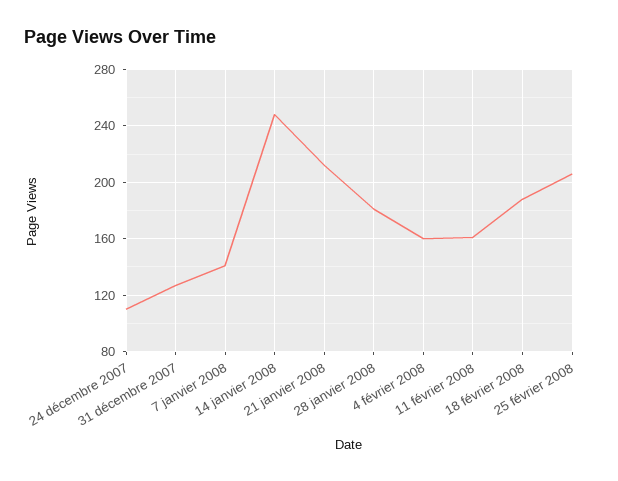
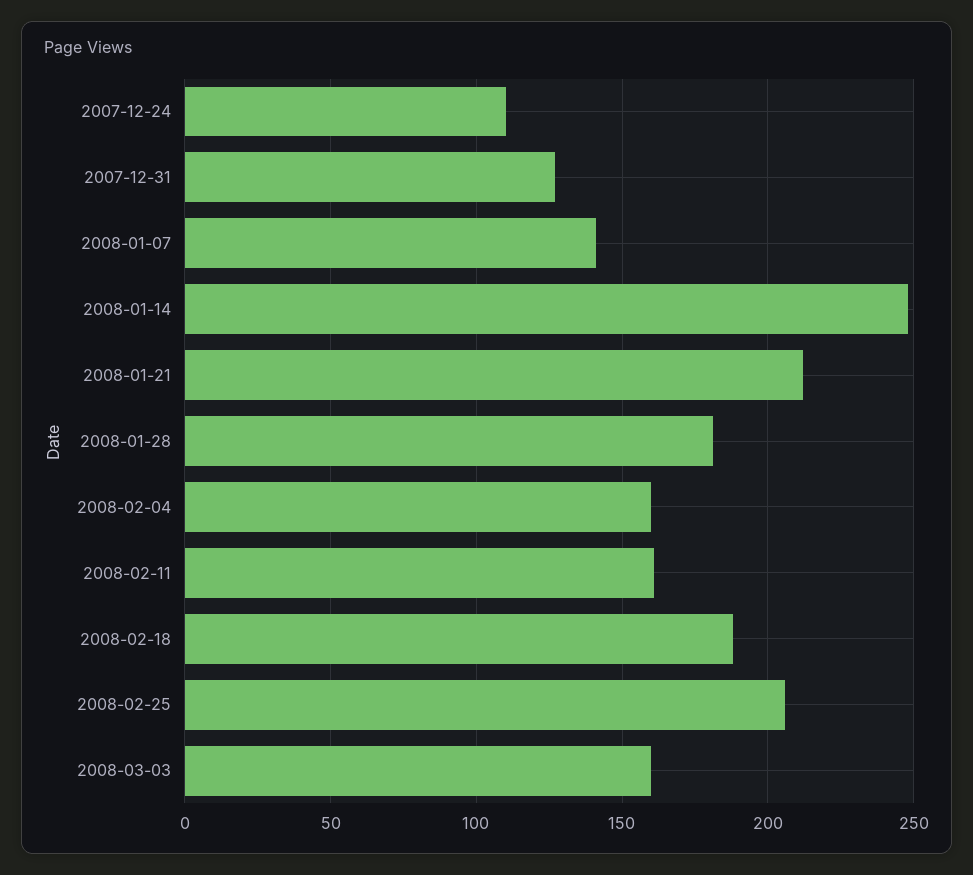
2008-03-03: none -> 160

